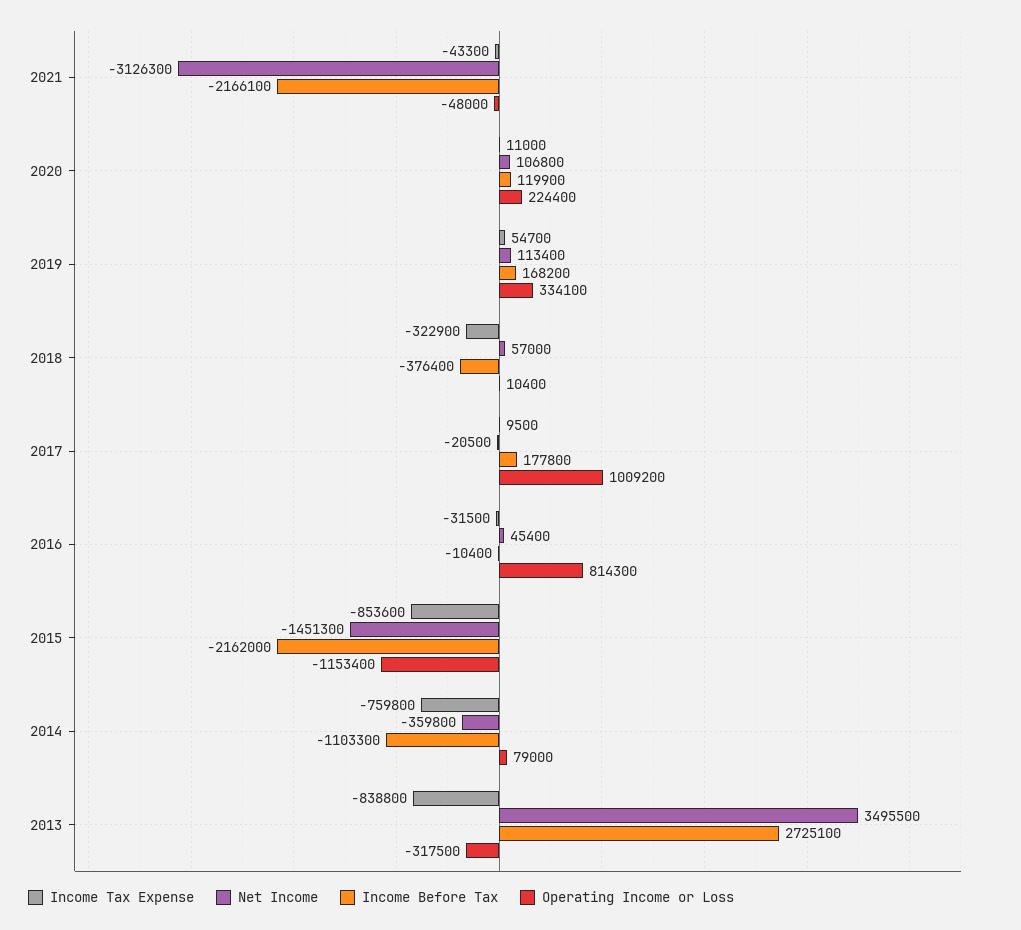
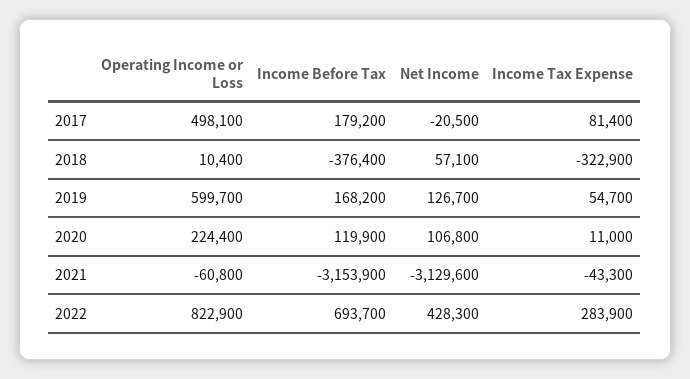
Net Income, 2021: -3126300 -> -3129600
Income Before Tax, 2021: -2166100 -> -3153900
Operating Income or Loss, 2021: -48000 -> -60800
Net Income, 2019: 113400 -> 126700
Operating Income or Loss, 2019: 334100 -> 599700
Net Income, 2018: 57000 -> 57100
Income Tax Expense, 2017: 9500 -> 81400
Income Before Tax, 2017: 177800 -> 179200
Operating Income or Loss, 2017: 1009200 -> 498100
Income Tax Expense, 2016: -31500 -> none
Net Income, 2016: 45400 -> none
Income Before Tax, 2016: -10400 -> none
Operating Income or Loss, 2016: 814300 -> none
Income Tax Expense, 2015: -853600 -> none
Net Income, 2015: -1451300 -> none
Income Before Tax, 2015: -2162000 -> none
Operating Income or Loss, 2015: -1153400 -> none
Income Tax Expense, 2014: -759800 -> none
Net Income, 2014: -359800 -> none
Income Before Tax, 2014: -1103300 -> none
Operating Income or Loss, 2014: 79000 -> none
Income Tax Expense, 2013: -838800 -> none
Net Income, 2013: 3495500 -> none
Income Before Tax, 2013: 2725100 -> none
Operating Income or Loss, 2013: -317500 -> none
Operating Income or Loss, 2022: none -> 822900
Income Before Tax, 2022: none -> 693700
Net Income, 2022: none -> 428300
Income Tax Expense, 2022: none -> 283900

